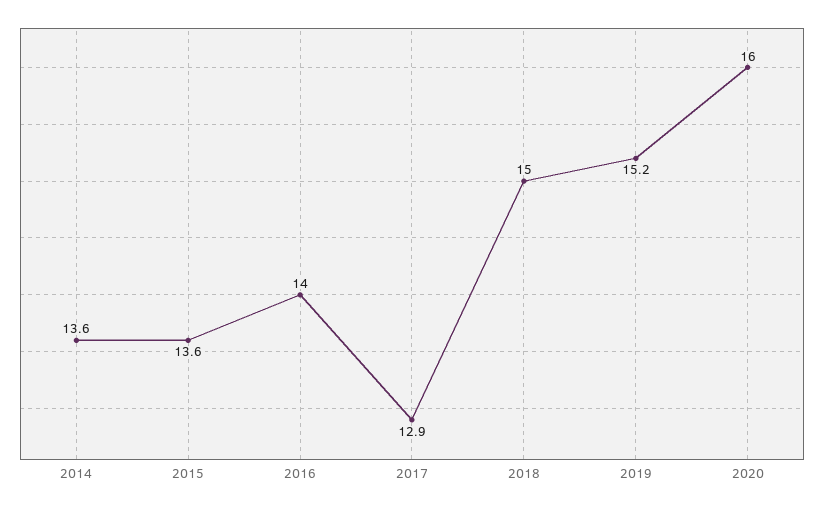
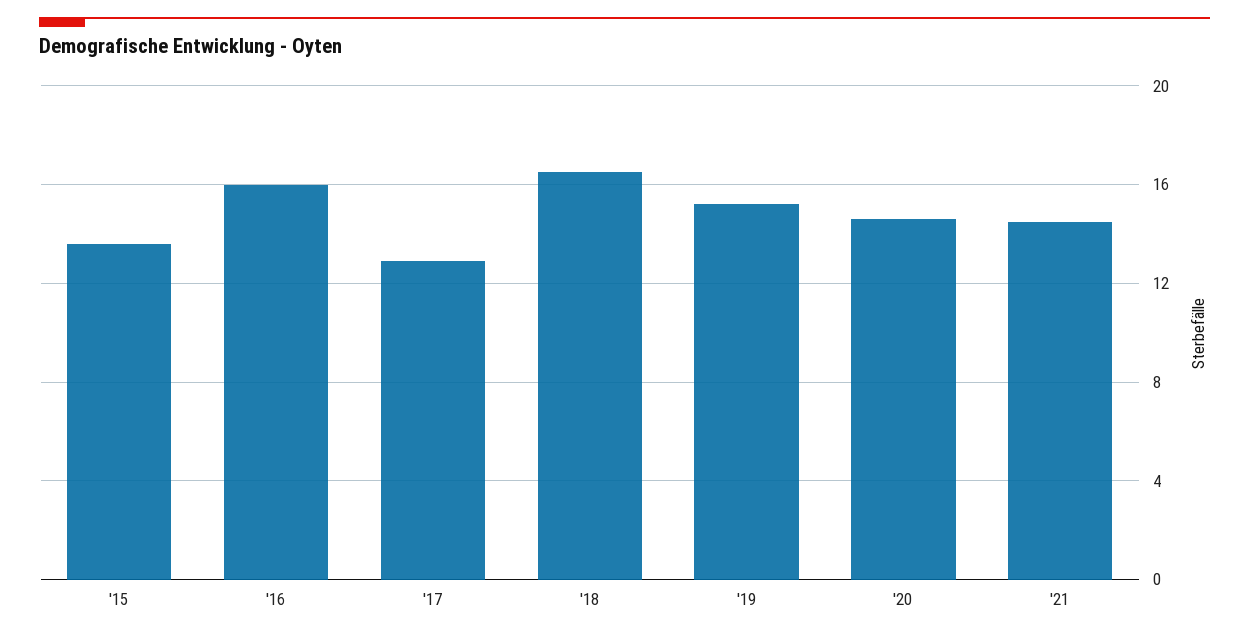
2014: 13.6 -> none
2016: 14 -> 16
2018: 15 -> 16.5
2020: 16 -> 14.5
'21: none -> 14.5

